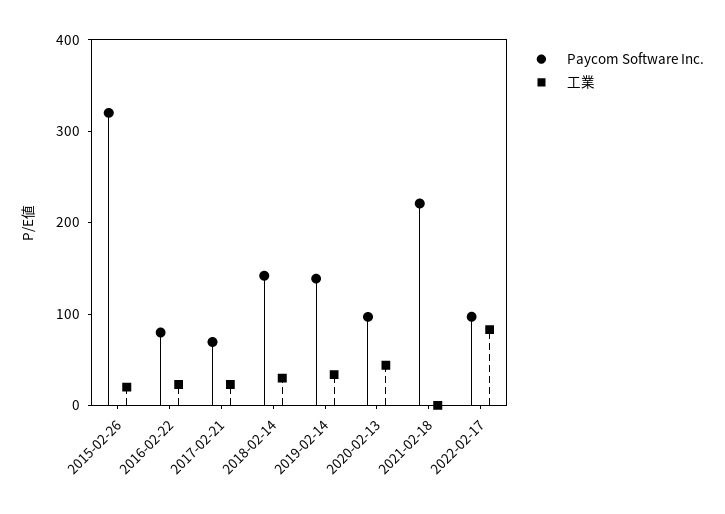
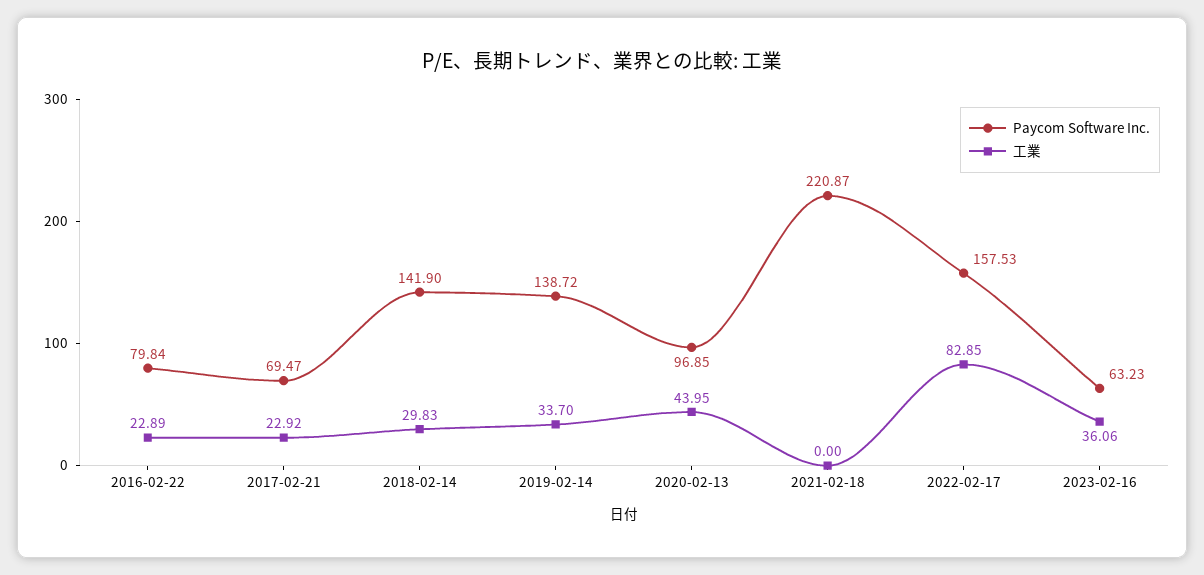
Paycom Software Inc., 2015-02-26: 320 -> none
工業, 2015-02-26: 20 -> none
Paycom Software Inc., 2022-02-17: 100 -> 157.53
Paycom Software Inc., 2023-02-16: none -> 63.23
工業, 2023-02-16: none -> 36.06

